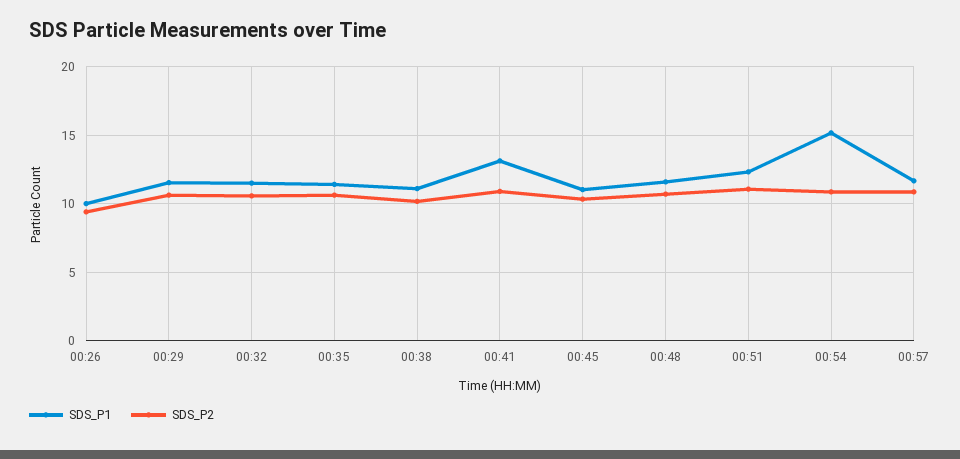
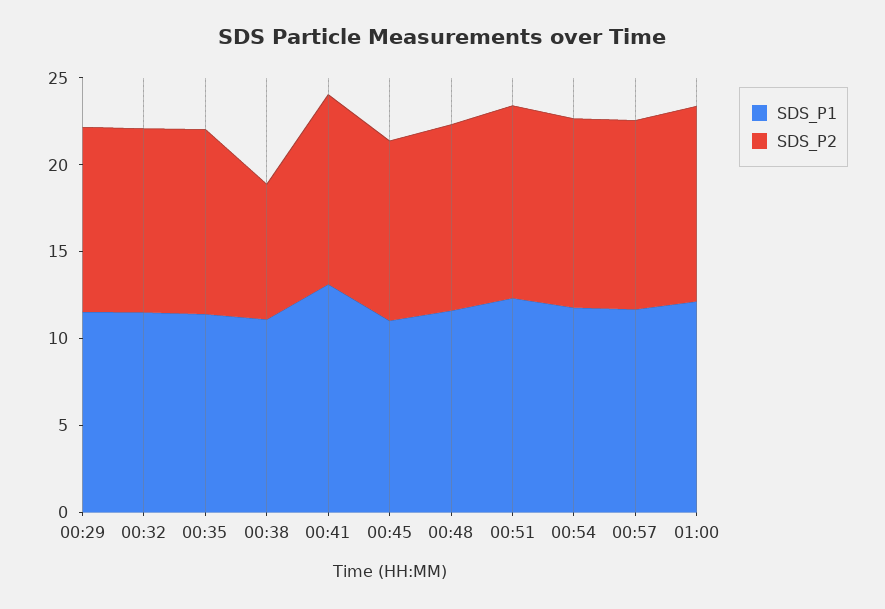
SDS_P1, 00:26: 10 -> none
SDS_P2, 00:26: 9.5 -> none
SDS_P2, 00:38: 10 -> 8
SDS_P1, 00:54: 15 -> 12
SDS_P1, 01:00: none -> 12
SDS_P2, 01:00: none -> 11

